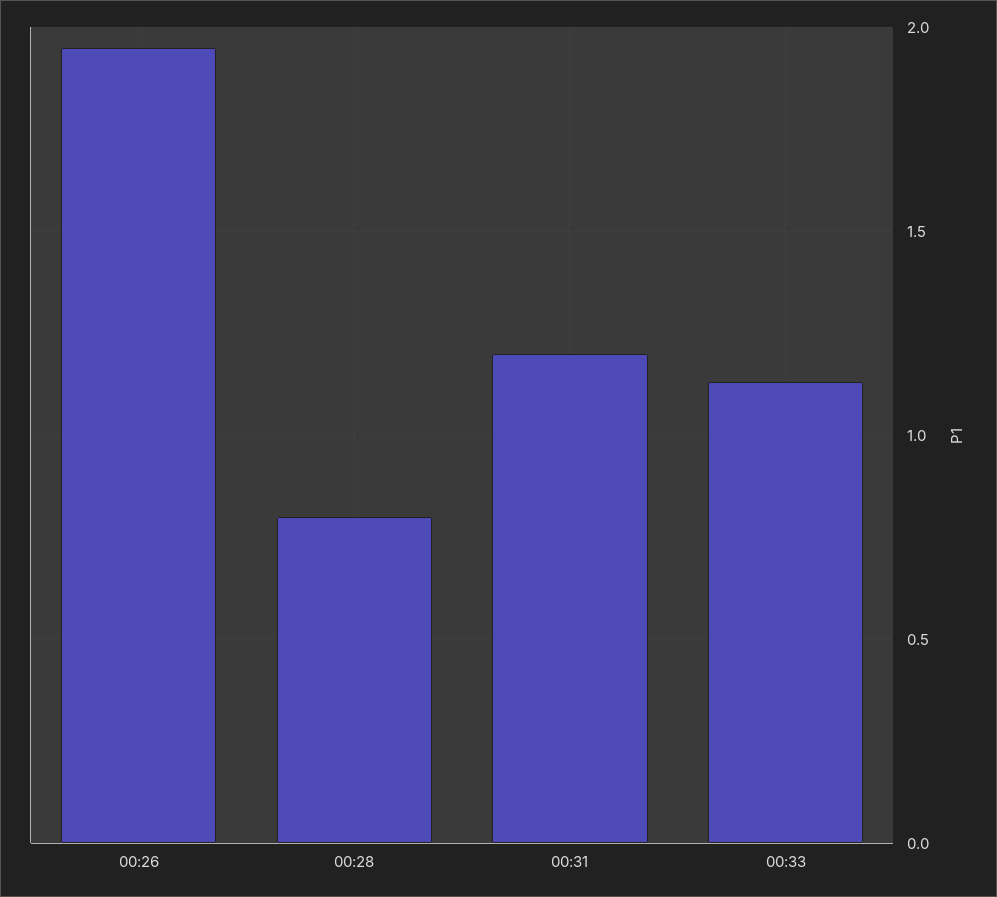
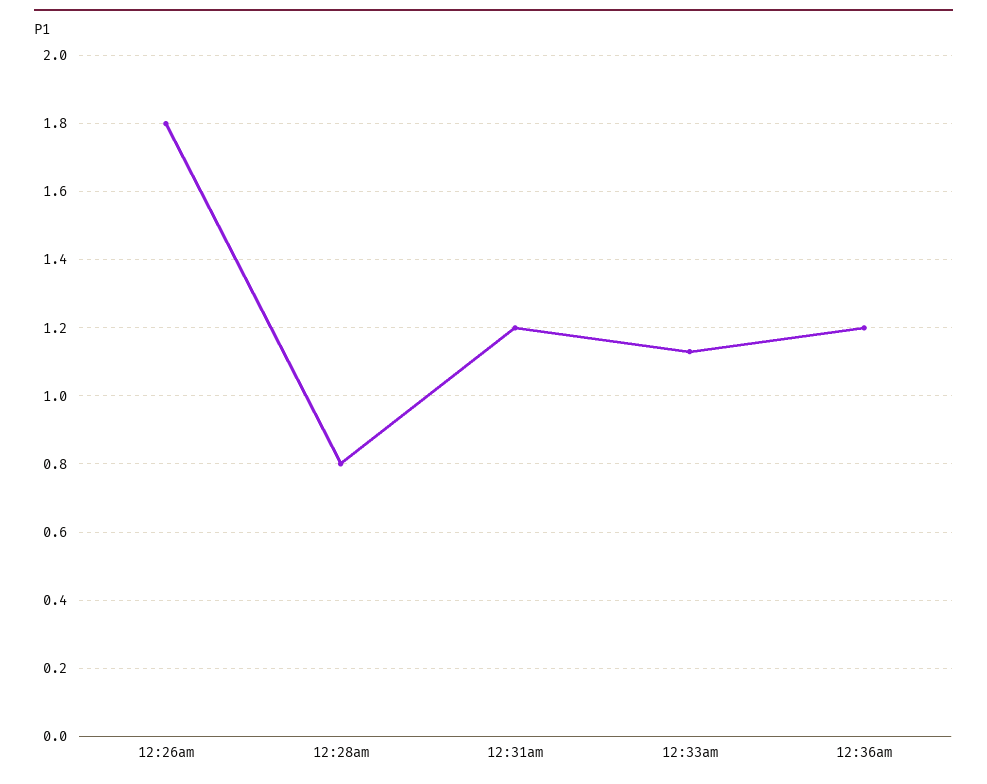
00:26: 1.95 -> 1.8
12:36am: none -> 1.2

